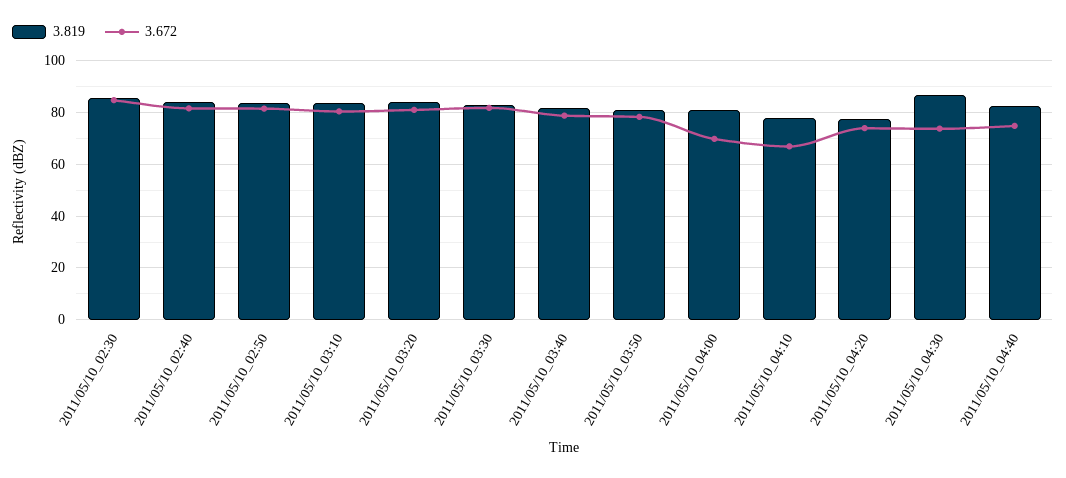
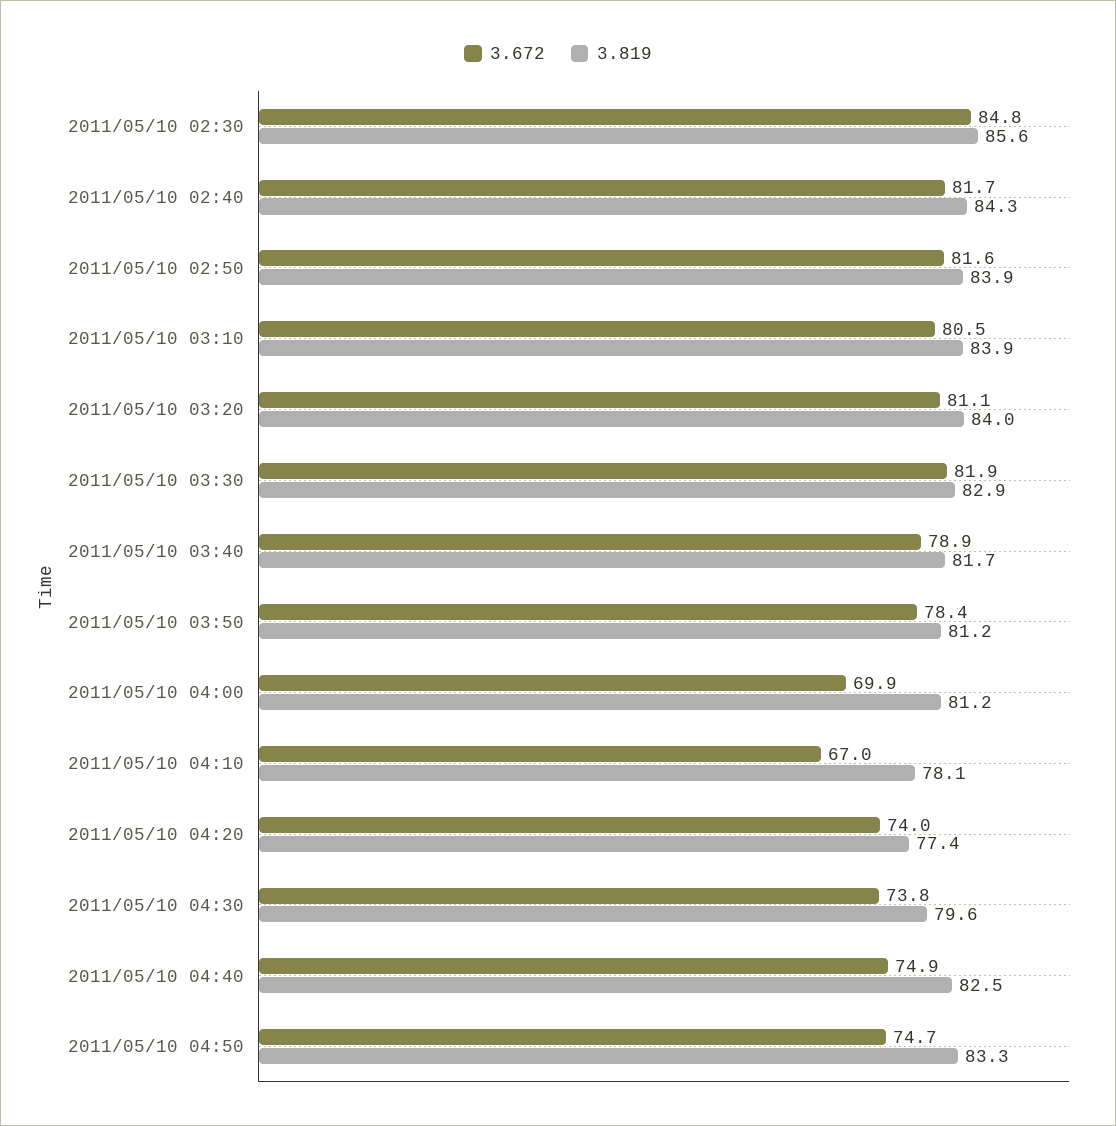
3.819, 2011/05/10_04:30: 87.5 -> 79.6
3.672, 2011/05/10 04:50: none -> 74.7
3.819, 2011/05/10 04:50: none -> 83.3

